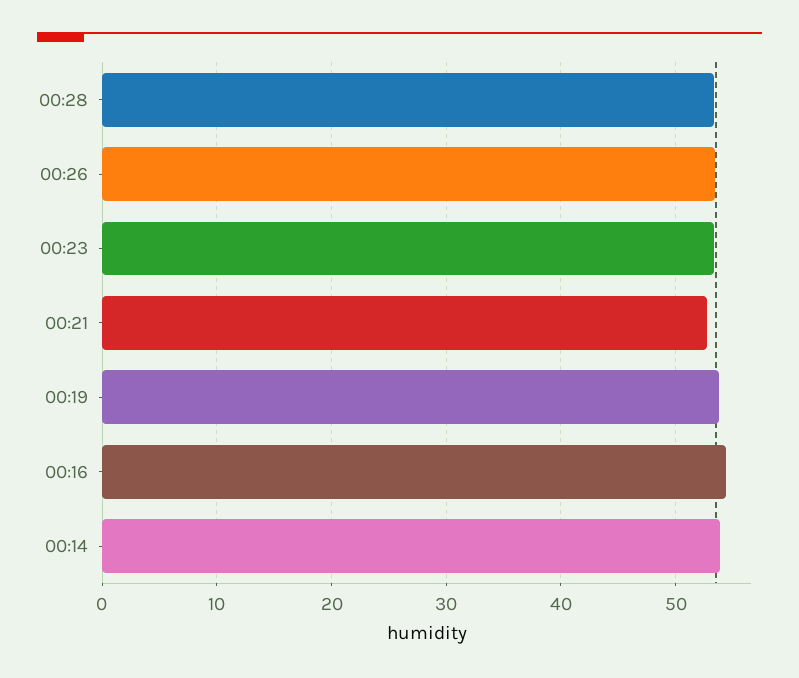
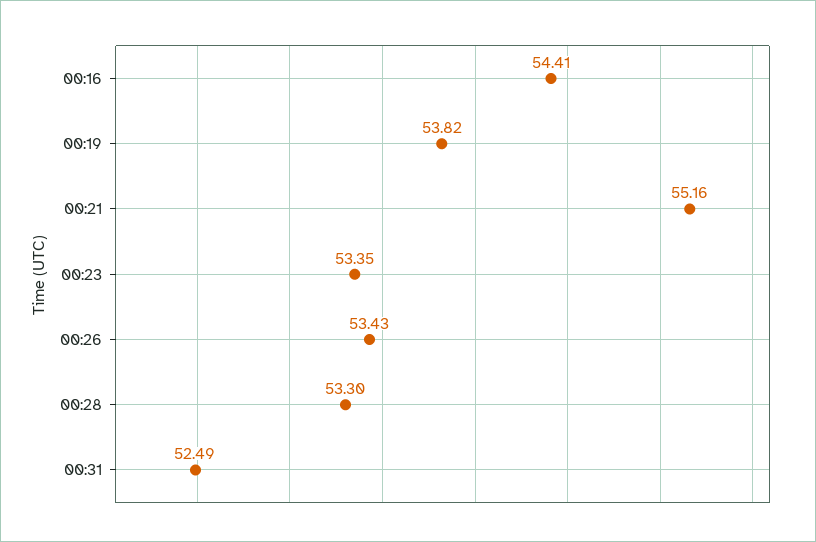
00:21: 53 -> 55.16
00:14: 54 -> none
00:31: none -> 52.49

